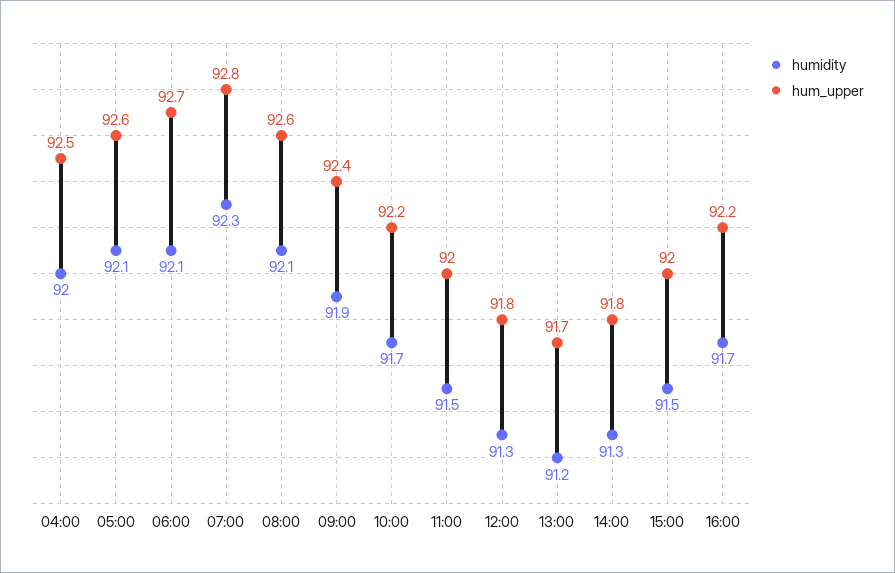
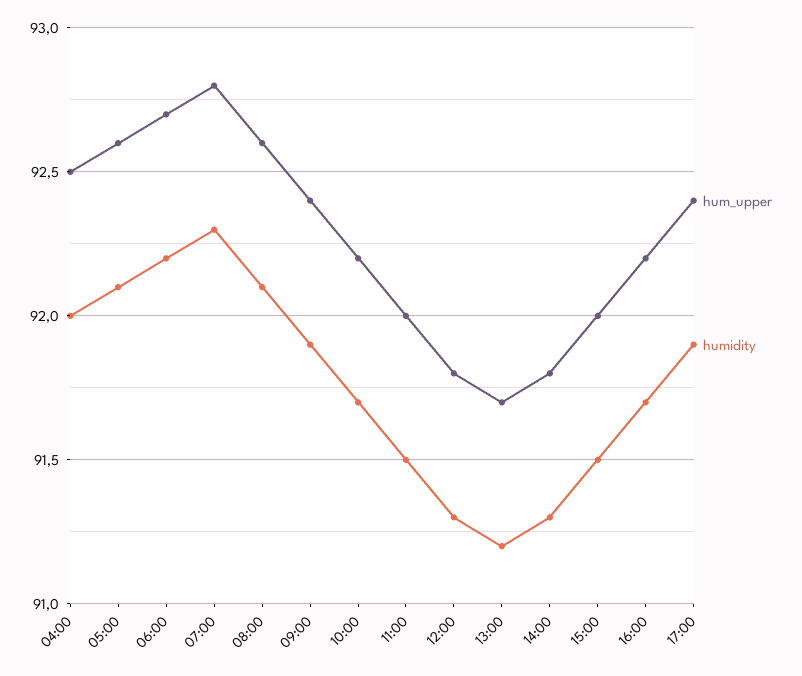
humidity, 06:00: 92.1 -> 92.2
hum_upper, 17:00: none -> 92.4
humidity, 17:00: none -> 91.9

